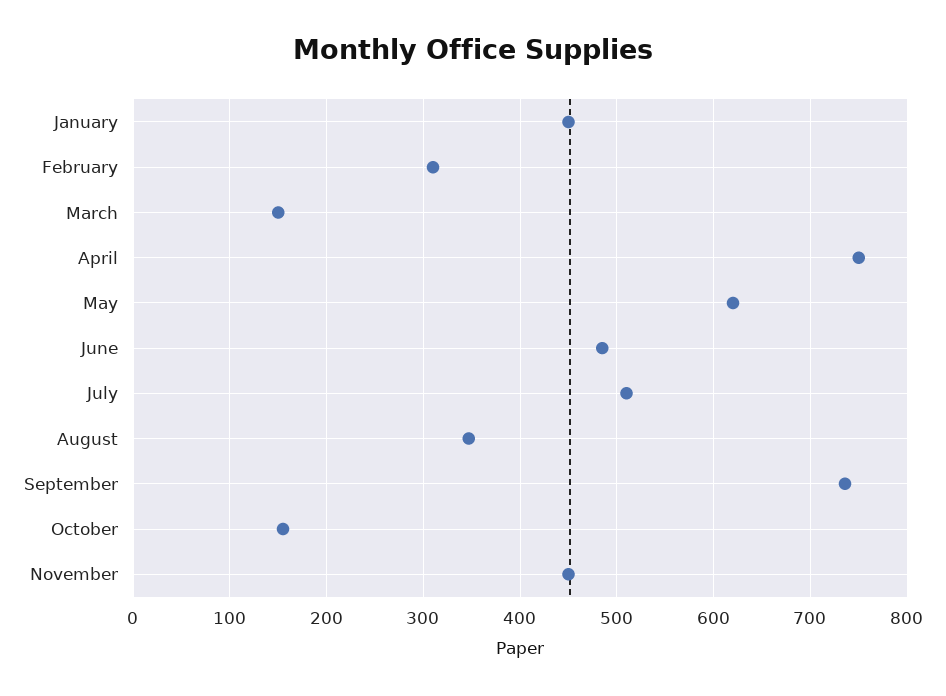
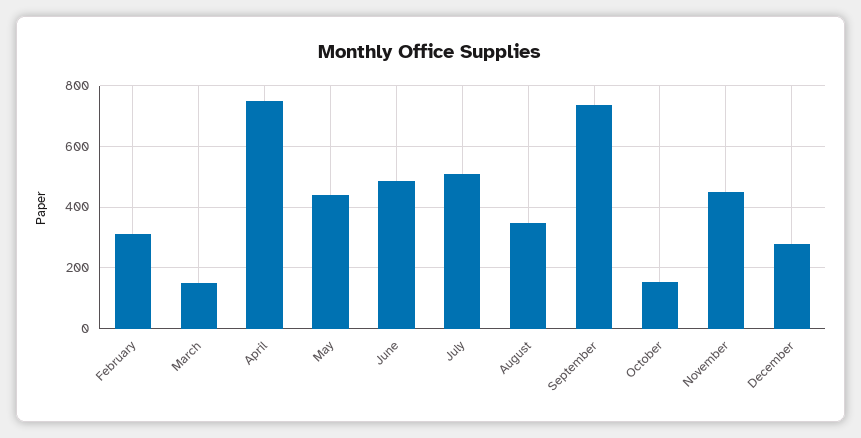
January: 450 -> none
May: 620 -> 440
December: none -> 280

